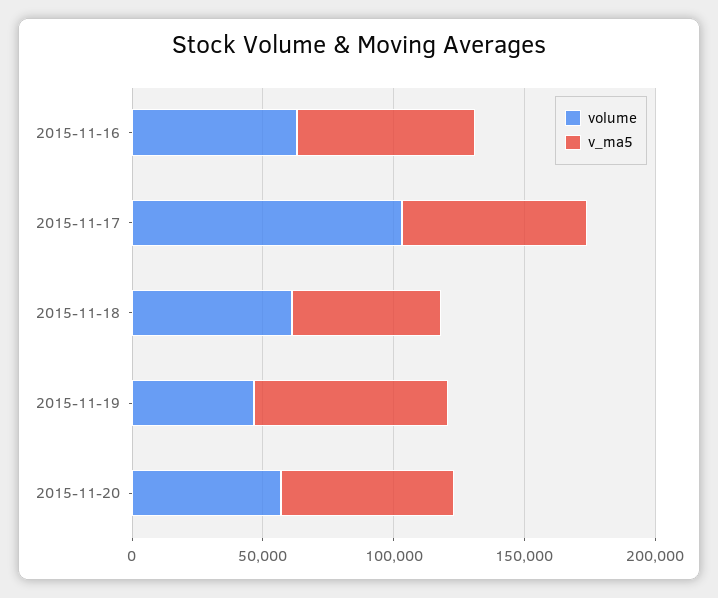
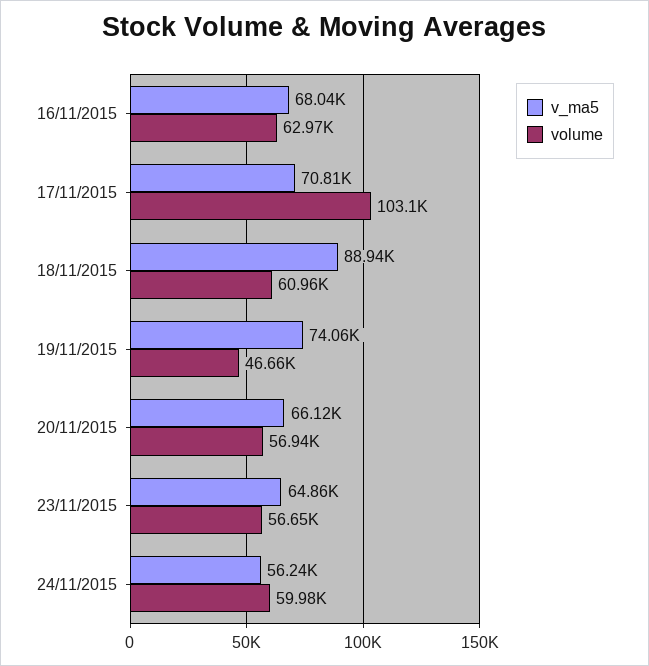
v_ma5, 2015-11-18: 60000 -> 88940
v_ma5, 23/11/2015: none -> 64860
volume, 23/11/2015: none -> 56650
v_ma5, 24/11/2015: none -> 56240
volume, 24/11/2015: none -> 59980

